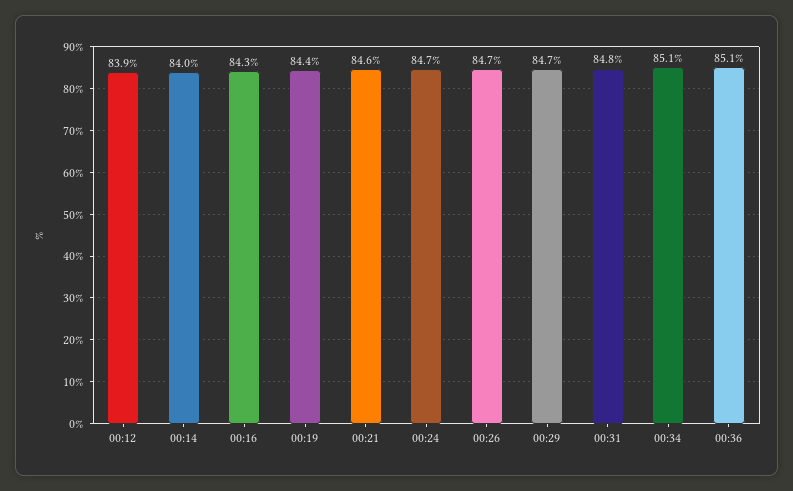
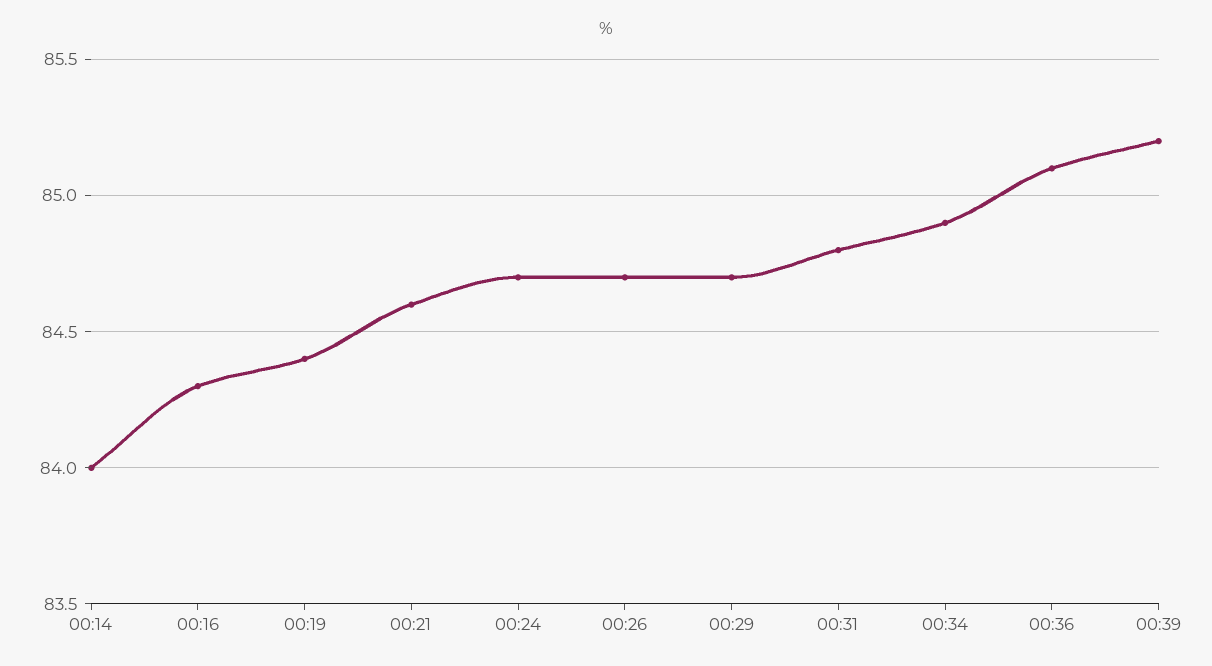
00:12: 83.9 -> none
00:34: 85.1 -> 84.9
00:39: none -> 85.2

